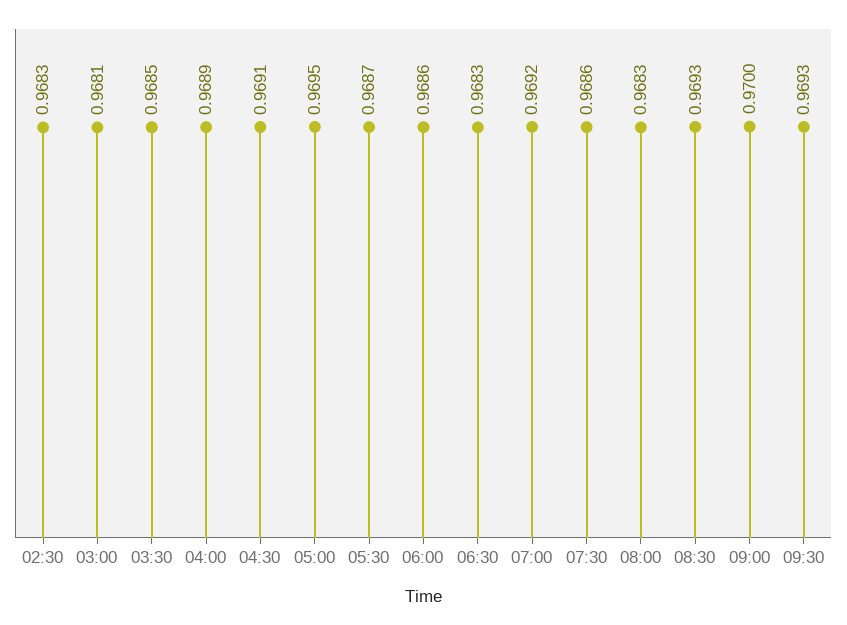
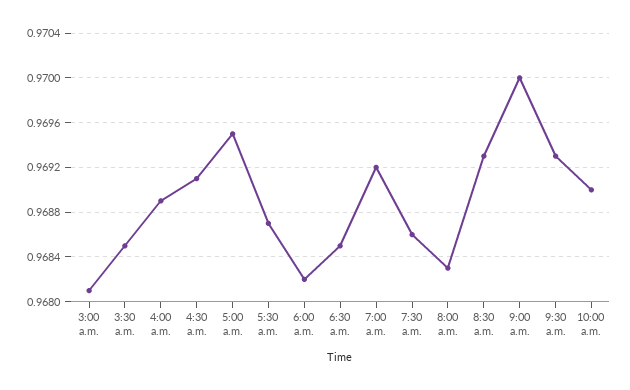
02:30: 0.9683 -> none
06:00: 0.9686 -> 0.9682
06:30: 0.9683 -> 0.9685
10:00 a.m.: none -> 0.969

